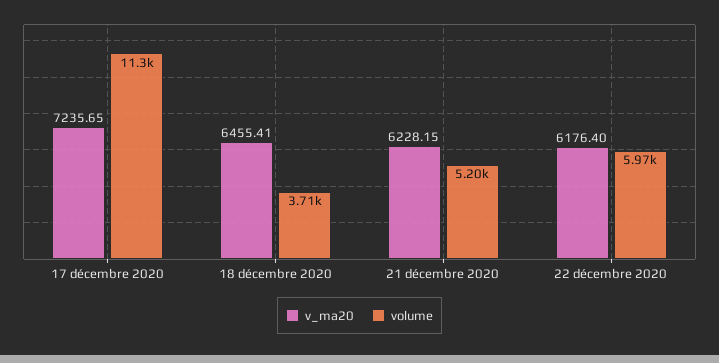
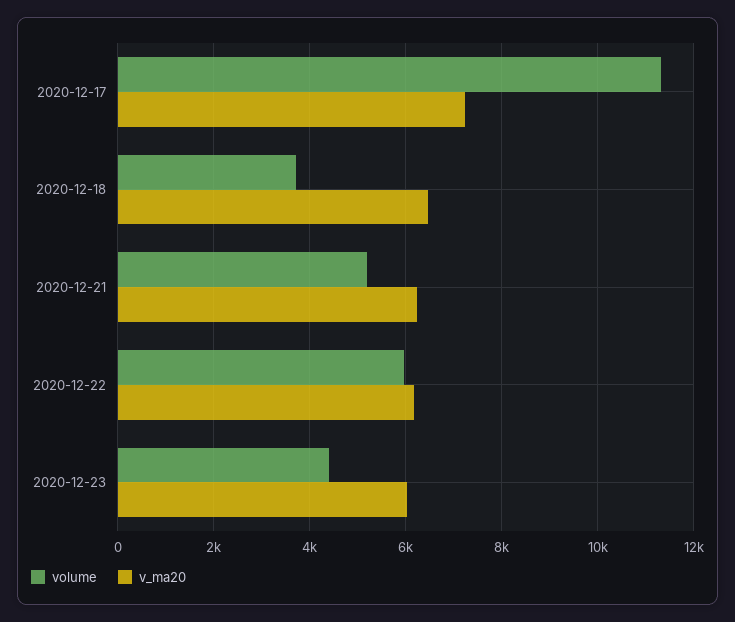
volume, 2020-12-23: none -> 4400
v_ma20, 2020-12-23: none -> 6000

